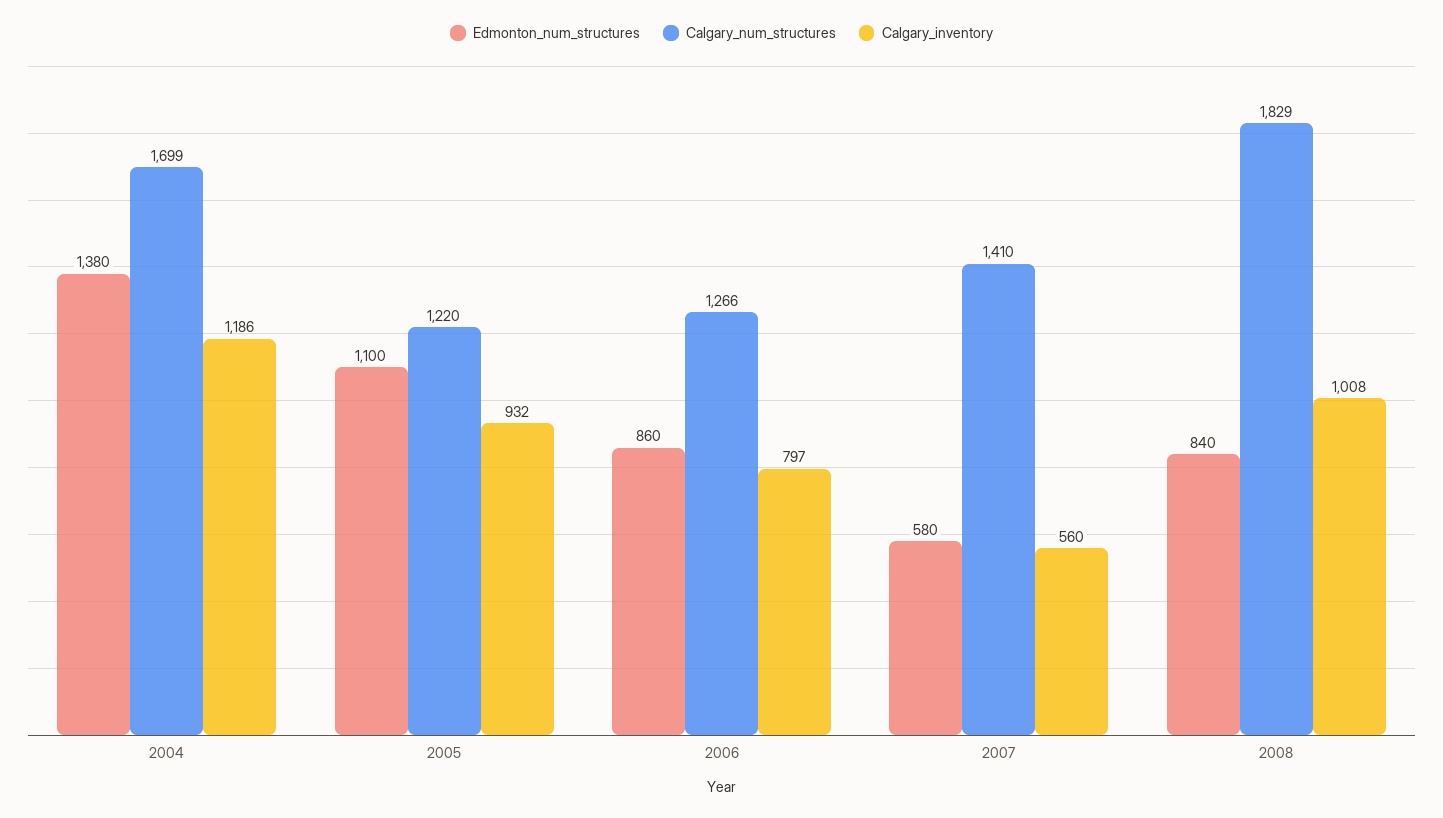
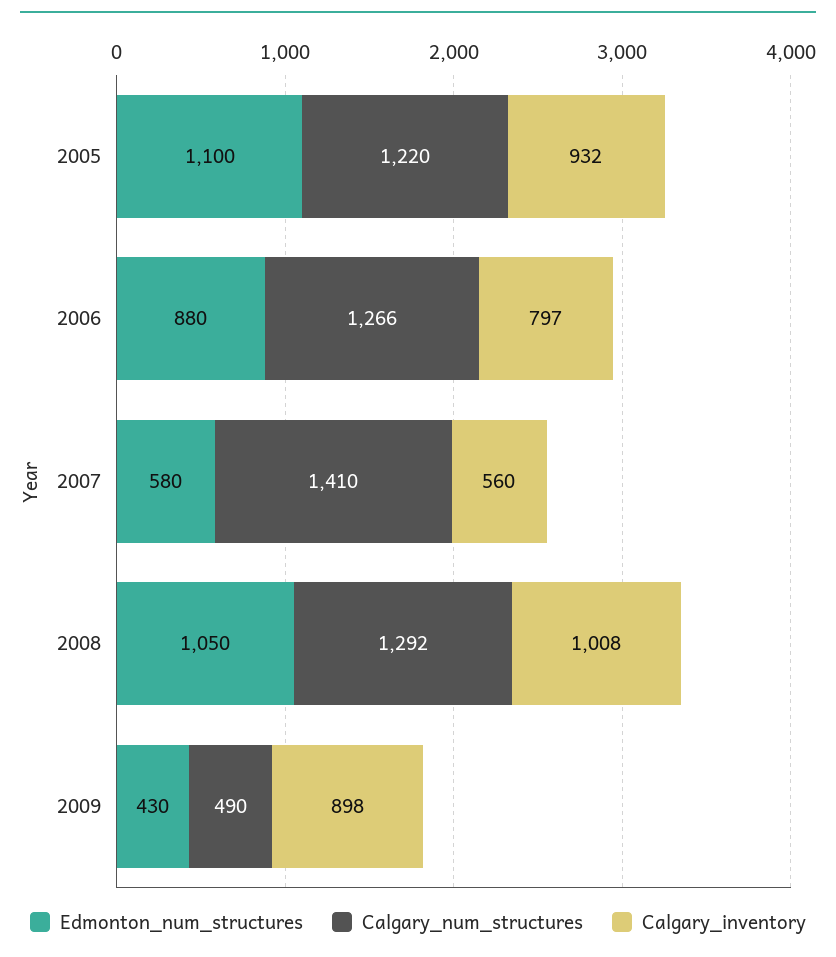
Edmonton_num_structures, 2004: 1380 -> none
Calgary_num_structures, 2004: 1699 -> none
Calgary_inventory, 2004: 1186 -> none
Edmonton_num_structures, 2006: 860 -> 880
Edmonton_num_structures, 2008: 840 -> 1050
Calgary_num_structures, 2008: 1829 -> 1292
Edmonton_num_structures, 2009: none -> 430
Calgary_num_structures, 2009: none -> 490
Calgary_inventory, 2009: none -> 898

